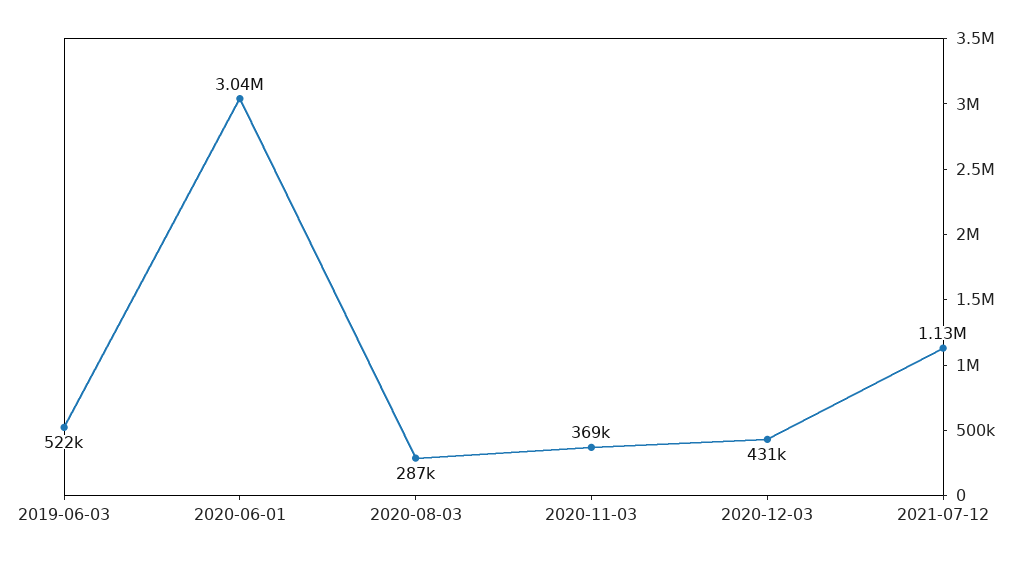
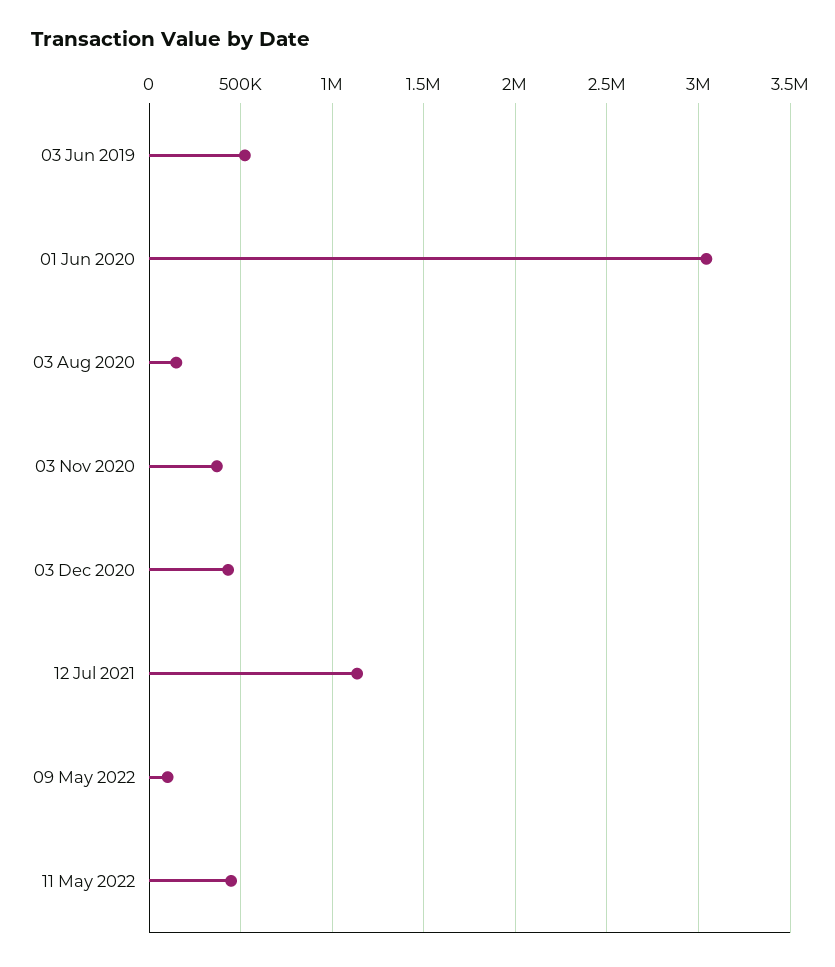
2020-08-03: 287000 -> 150000
09 May 2022: none -> 100000
11 May 2022: none -> 450000

